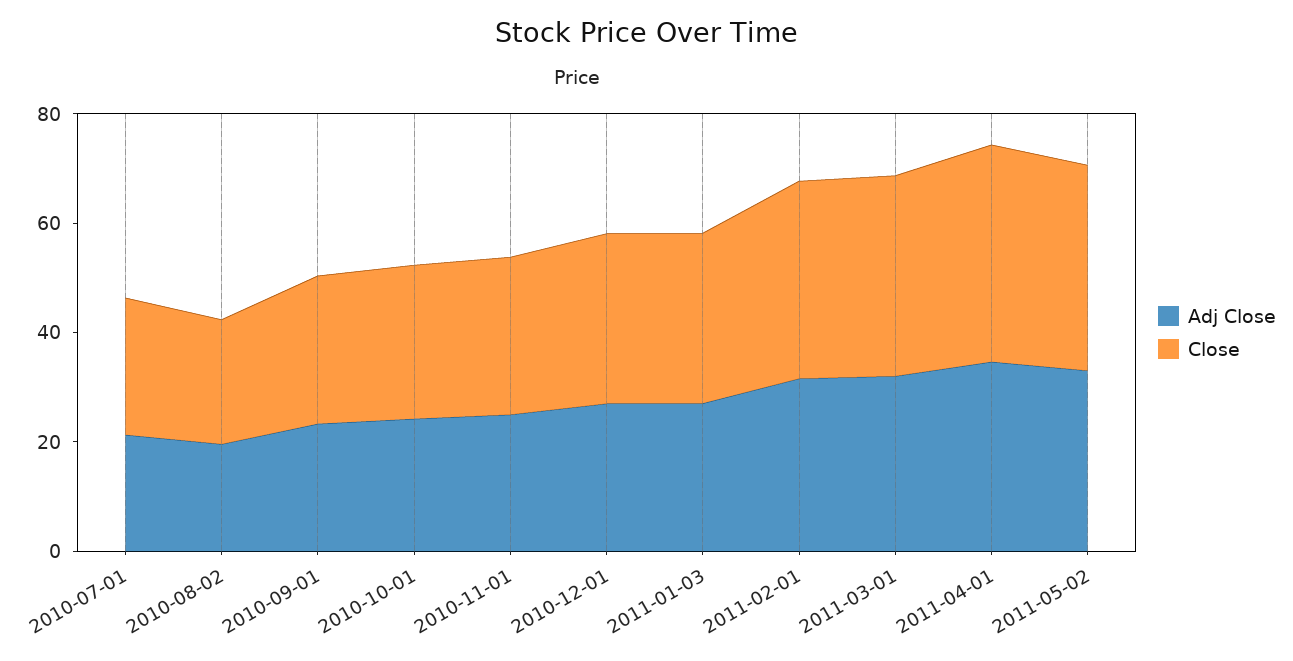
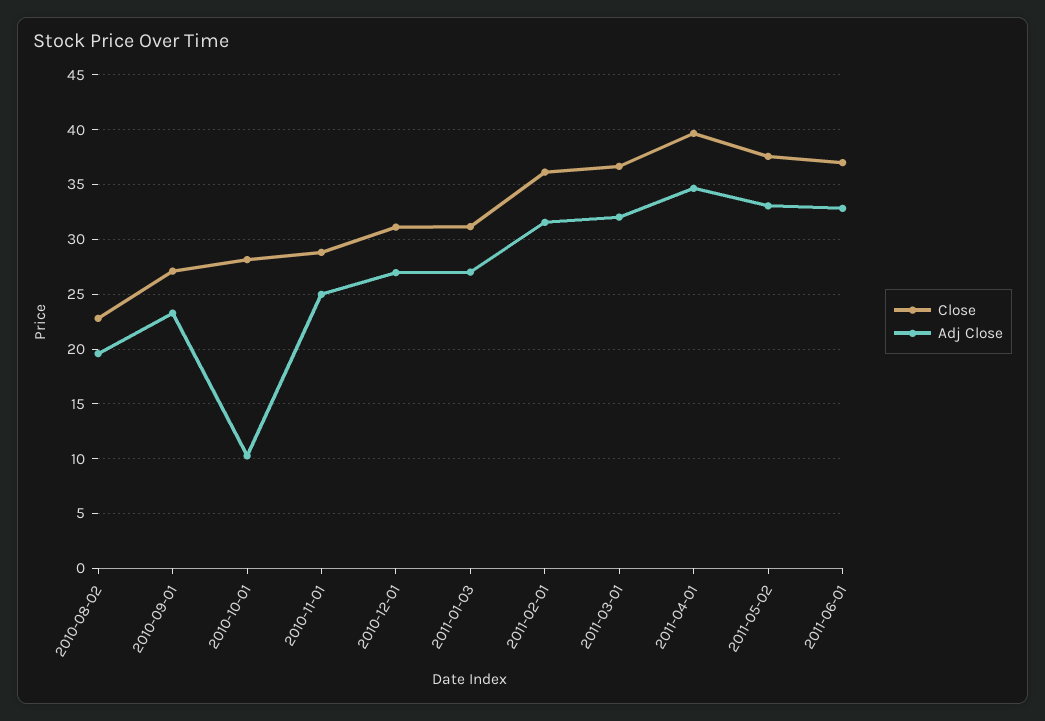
Adj Close, 2010-07-01: 20 -> none
Close, 2010-07-01: 25 -> none
Adj Close, 2010-10-01: 25 -> 10
Close, 2011-06-01: none -> 37
Adj Close, 2011-06-01: none -> 33

